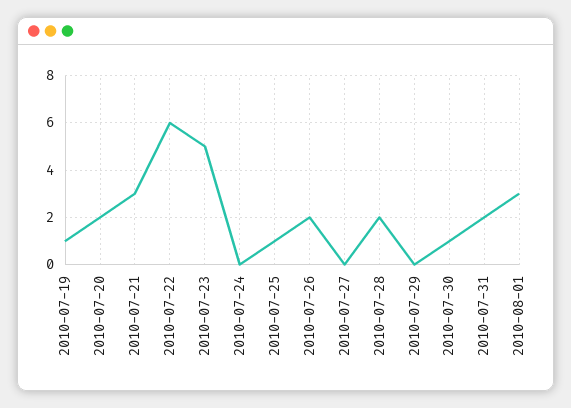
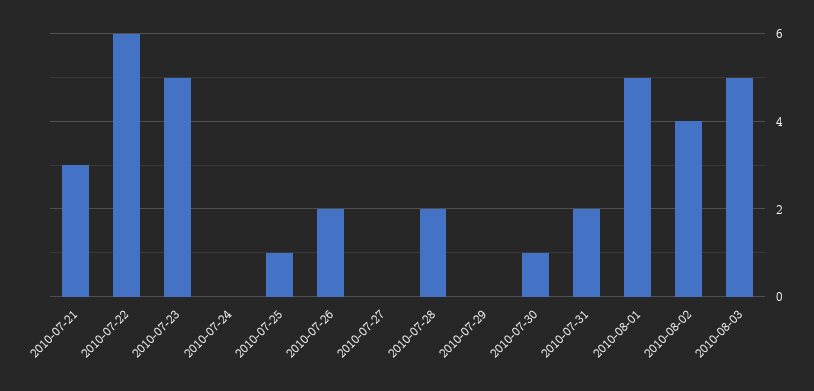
2010-07-19: 1 -> none
2010-07-20: 2 -> none
2010-08-01: 3 -> 5
2010-08-02: none -> 4
2010-08-03: none -> 5

